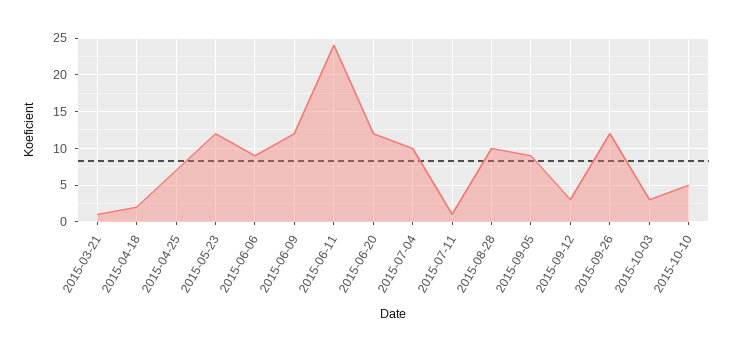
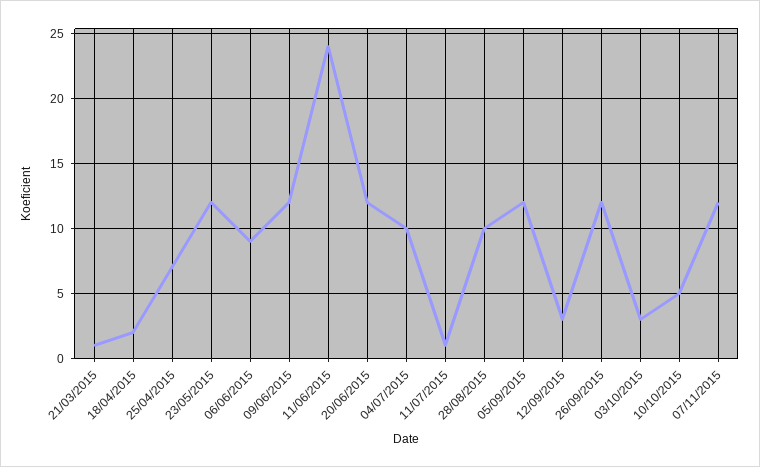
2015-09-05: 9 -> 12
07/11/2015: none -> 12

